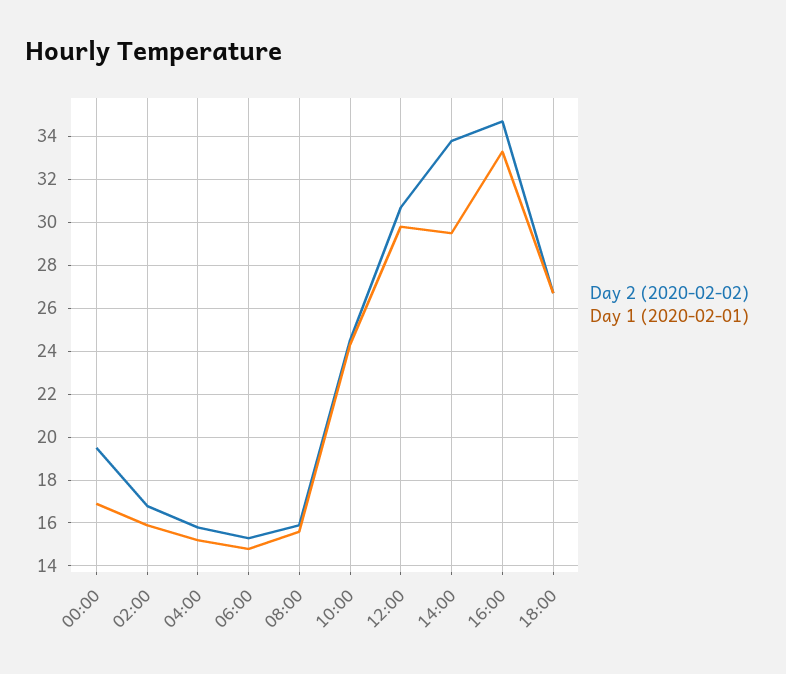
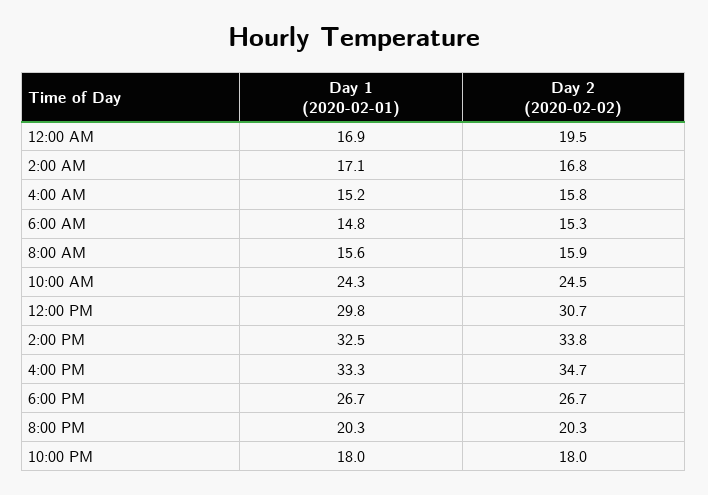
Day 1 (2020-02-01), 02:00: 16 -> 17.1
Day 1 (2020-02-01), 14:00: 29.5 -> 32.5
Day 1 (2020-02-01), 8:00 PM: none -> 20.3
Day 2 (2020-02-02), 8:00 PM: none -> 20.3
Day 1 (2020-02-01), 10:00 PM: none -> 18
Day 2 (2020-02-02), 10:00 PM: none -> 18

